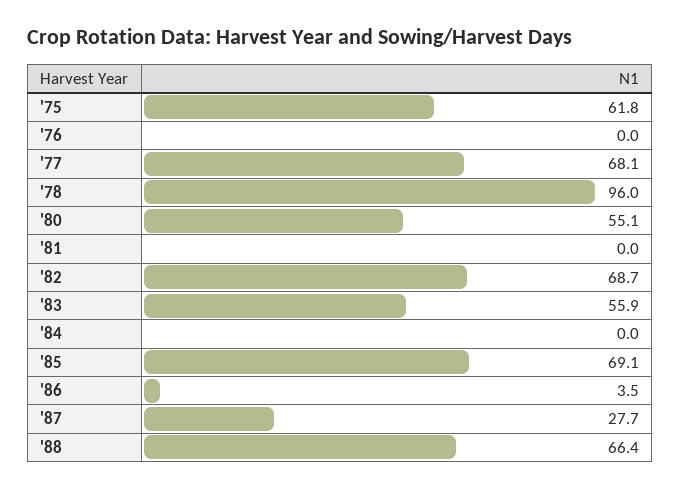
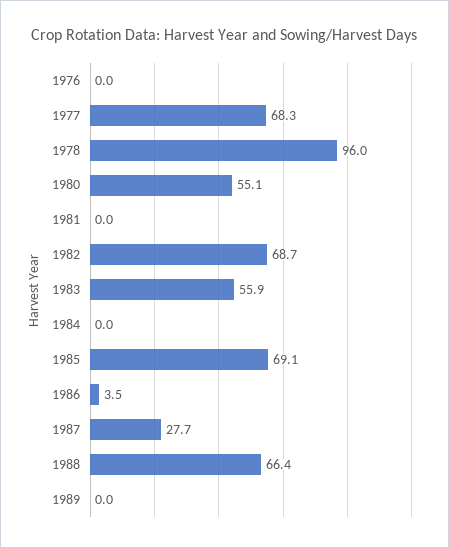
'75: 61.8 -> none
'77: 68.1 -> 68.3
1989: none -> 0

